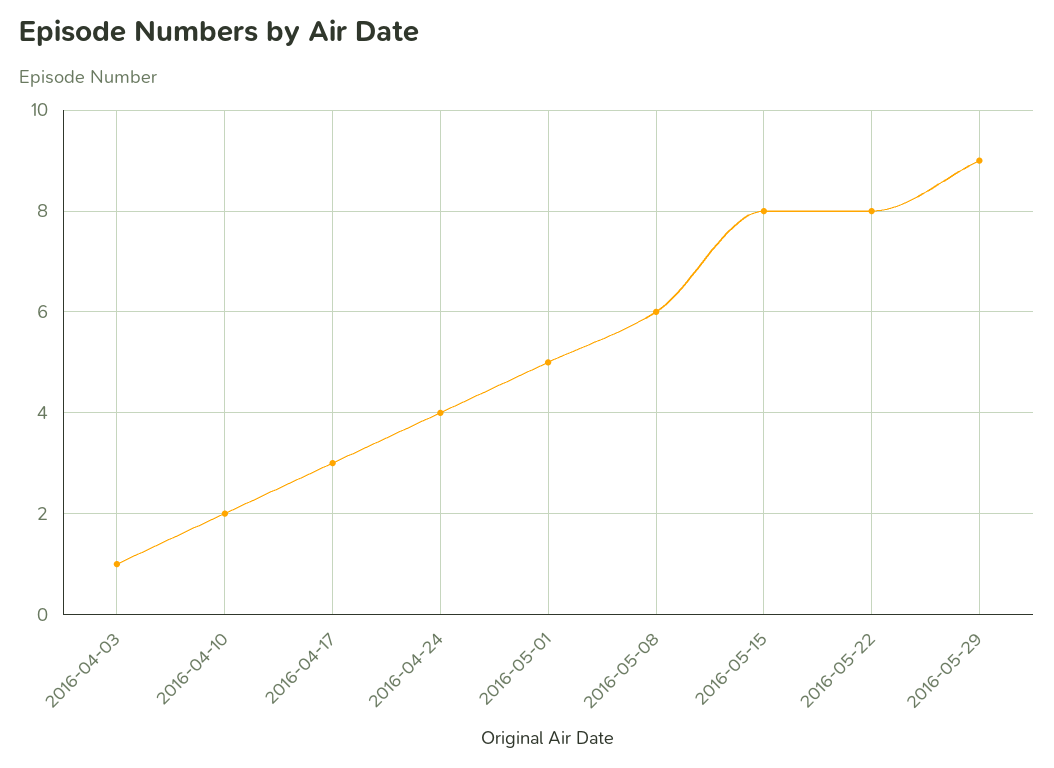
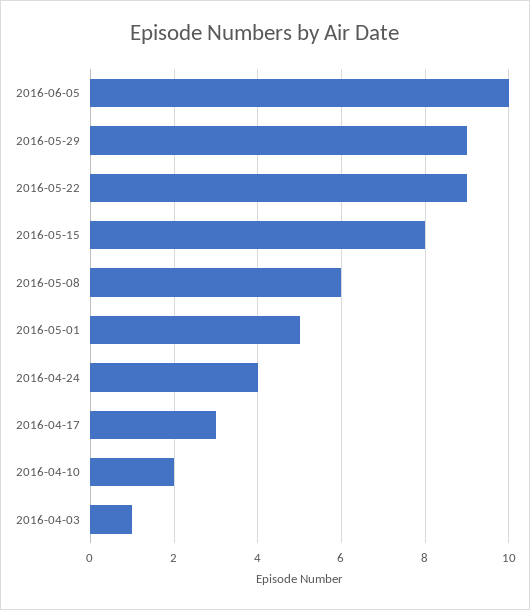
2016-05-22: 8 -> 9
2016-06-05: none -> 10

